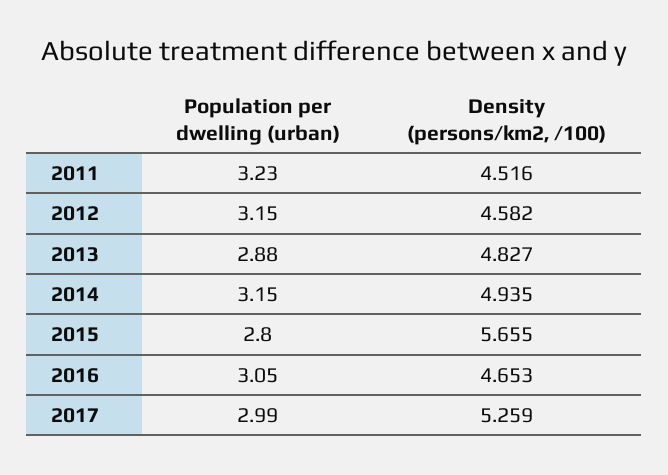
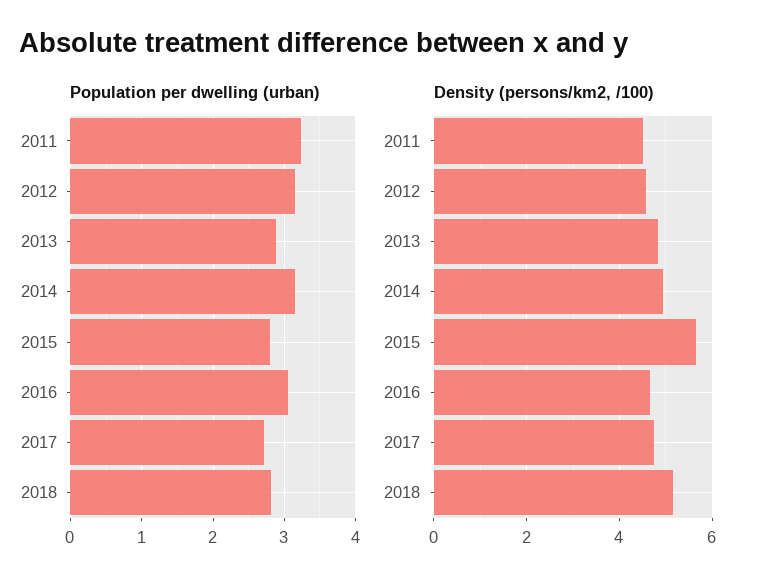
Population per dwelling (urban), 2017: 2.99 -> 2.7
Density (persons/km2, /100), 2017: 5.259 -> 4.8
Population per dwelling (urban), 2018: none -> 2.8
Density (persons/km2, /100), 2018: none -> 5.2

